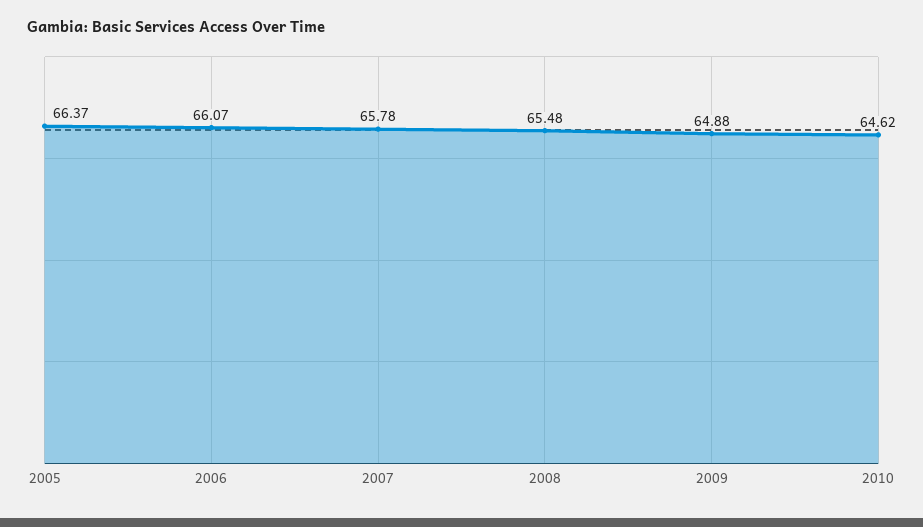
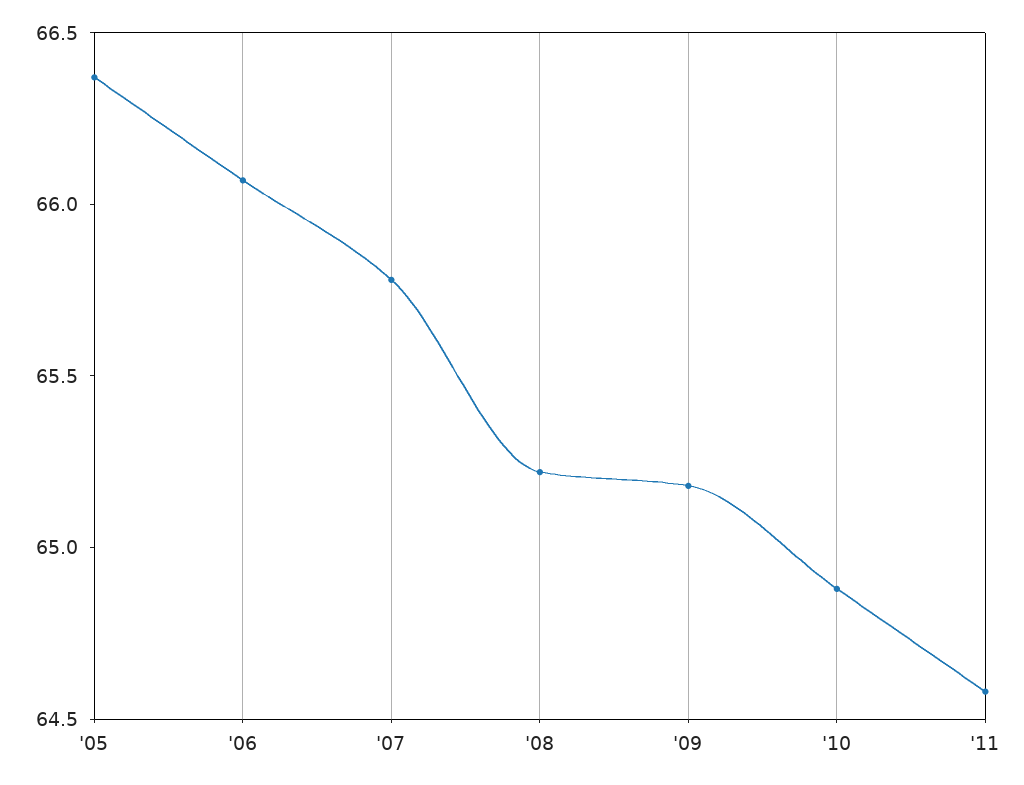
2008: 65.48 -> 65.2
2009: 64.88 -> 65.2
2010: 64.62 -> 64.9
'11: none -> 64.6

